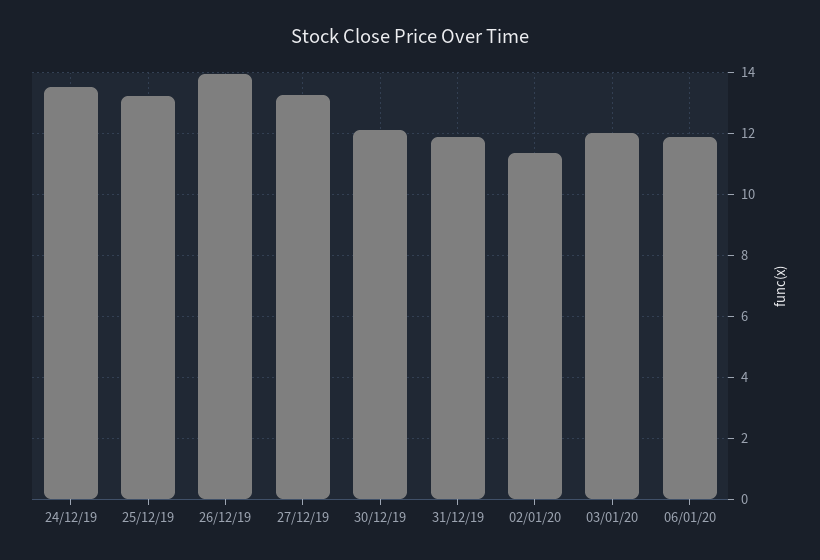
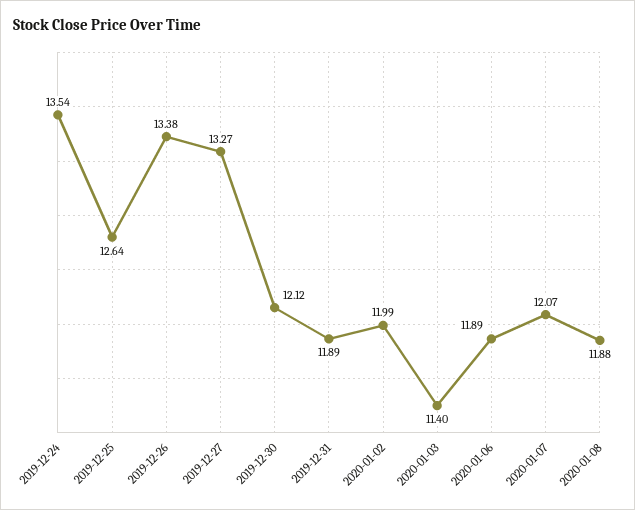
25/12/19: 13.2 -> 12.64
26/12/19: 14 -> 13.38
02/01/20: 11.4 -> 11.99
03/01/20: 12 -> 11.4
2020-01-07: none -> 12.07
2020-01-08: none -> 11.88

